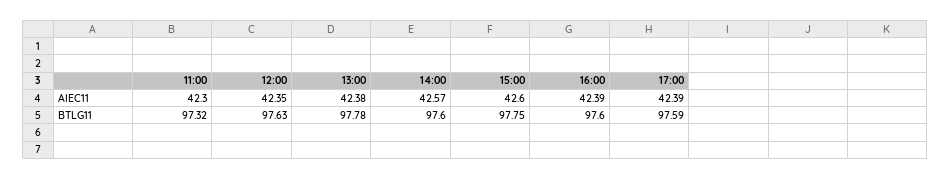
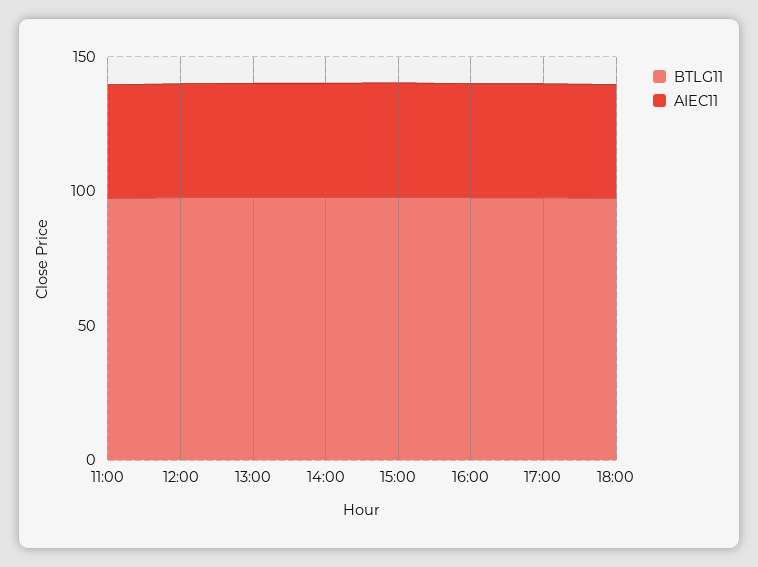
BTLG11, 18:00: none -> 100
AIEC11, 18:00: none -> 40

